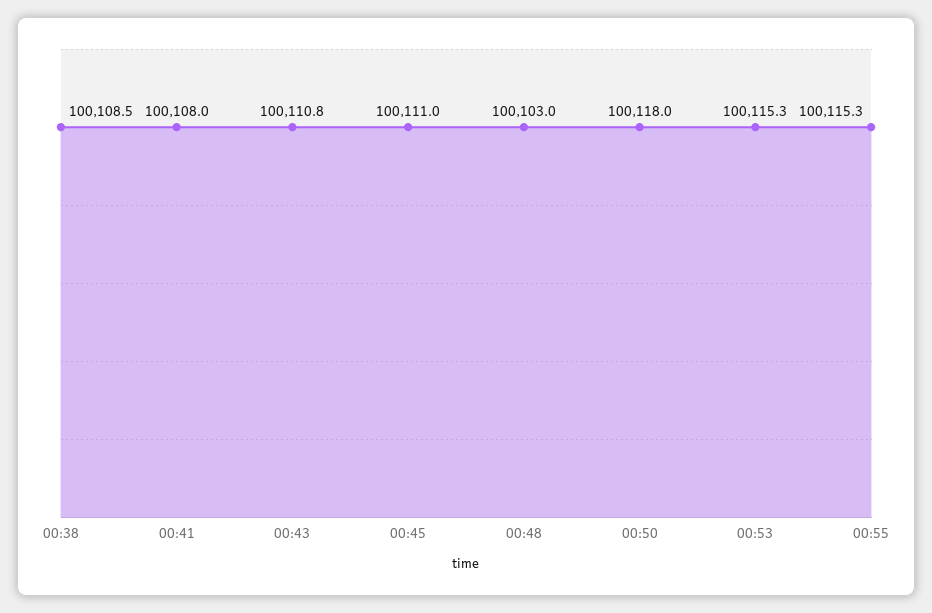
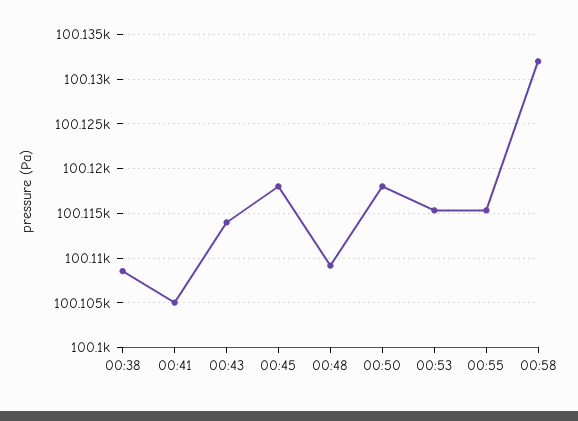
00:41: 100108 -> 100105
00:43: 100110.8 -> 100114
00:45: 100111 -> 100118
00:48: 100103 -> 100109
00:58: none -> 100132

